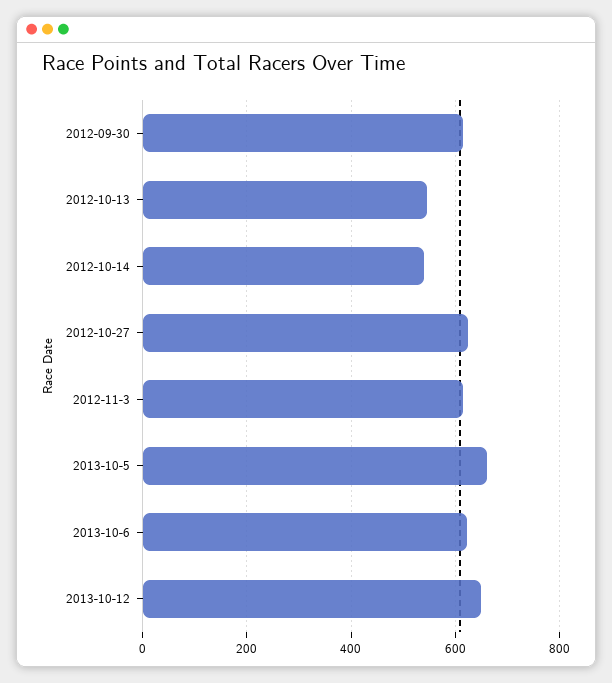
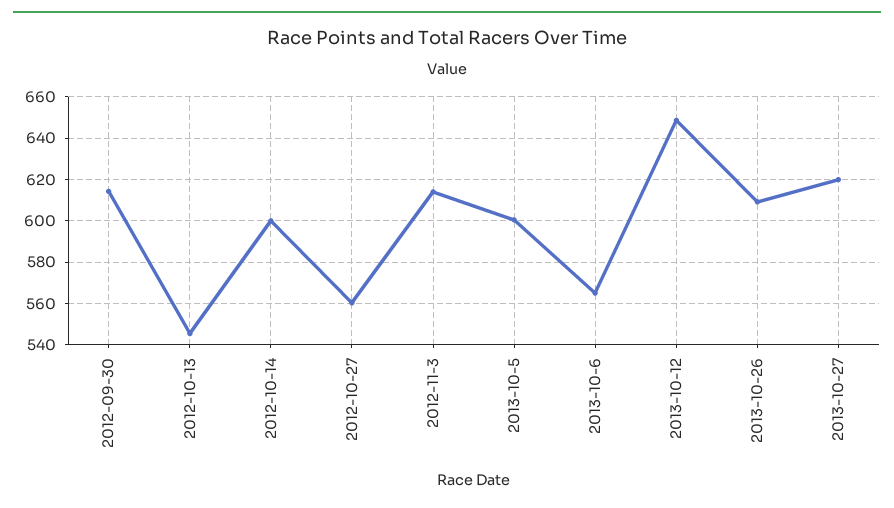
2012-10-14: 540 -> 600
2012-10-27: 620 -> 560
2013-10-5: 660 -> 600
2013-10-6: 620 -> 565
2013-10-26: none -> 610
2013-10-27: none -> 620

